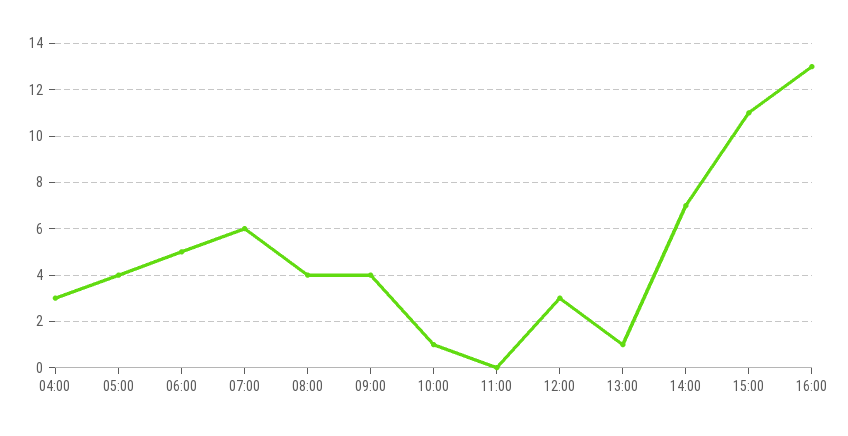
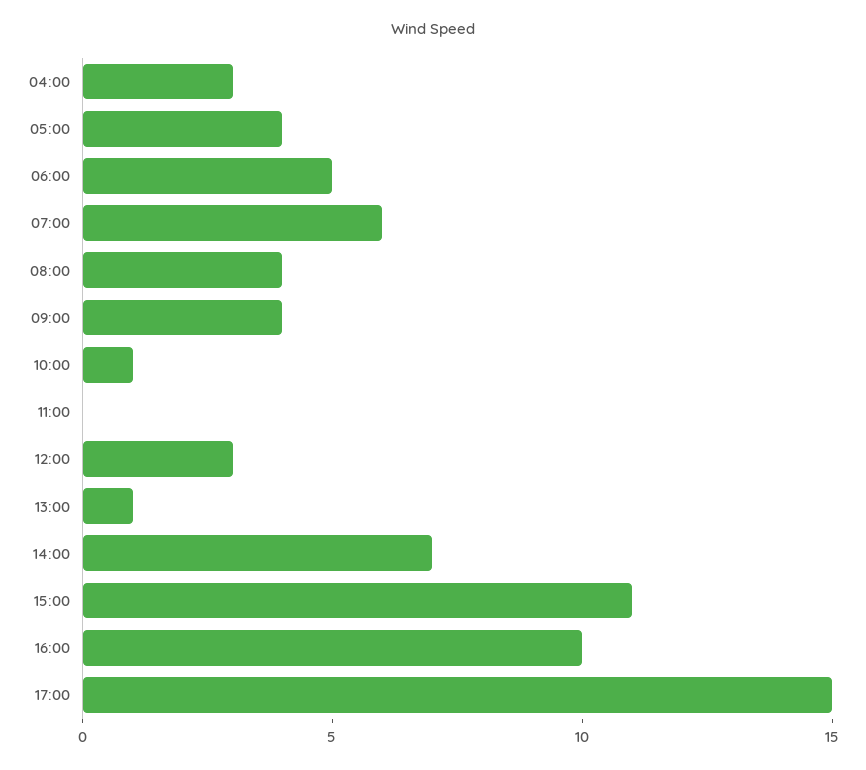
16:00: 13 -> 10
17:00: none -> 15

